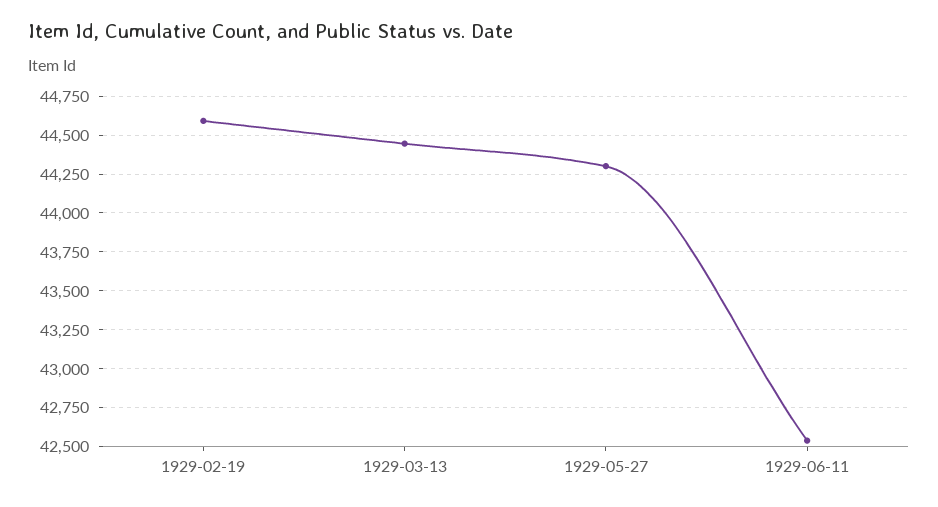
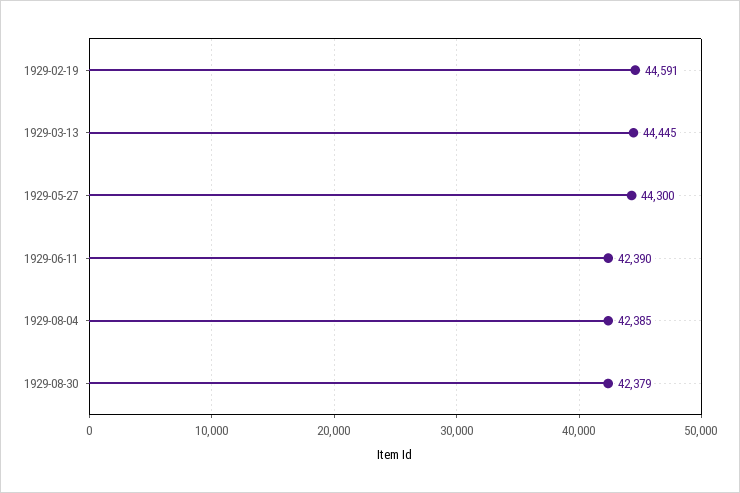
1929-06-11: 42550 -> 42390
1929-08-04: none -> 42385
1929-08-30: none -> 42379

